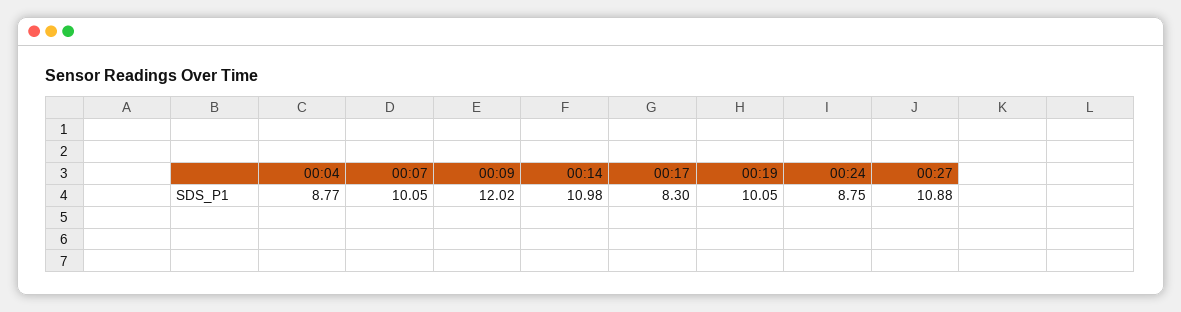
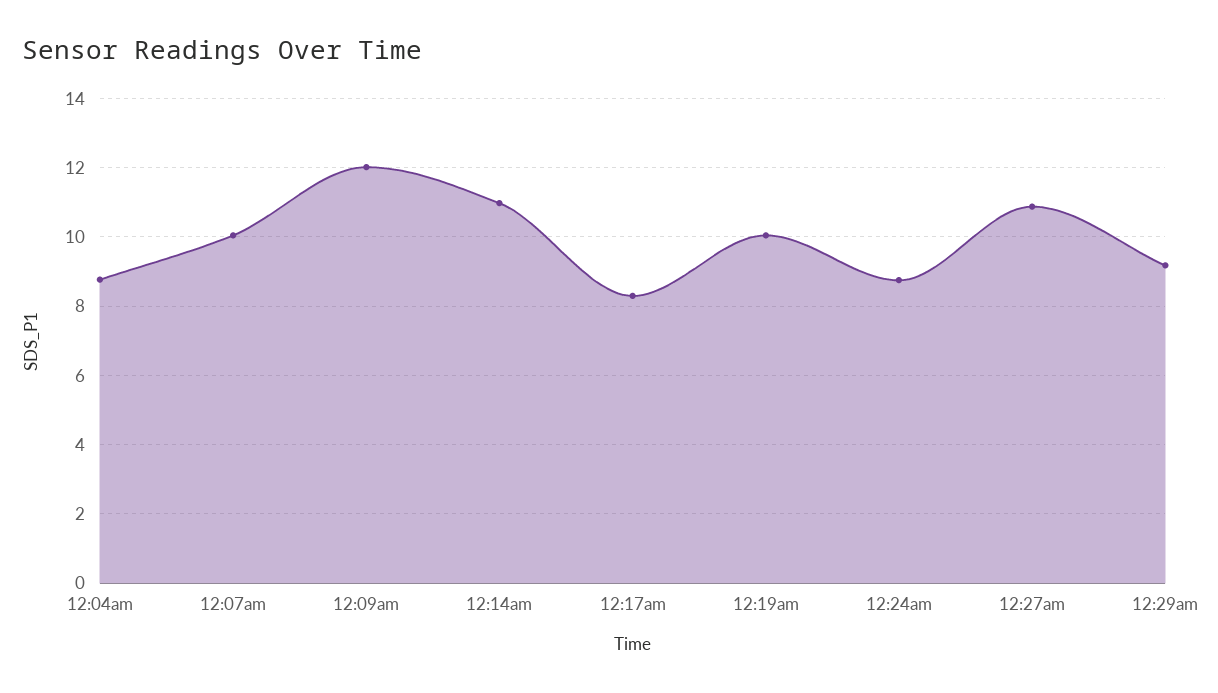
12:29am: none -> 9.2

